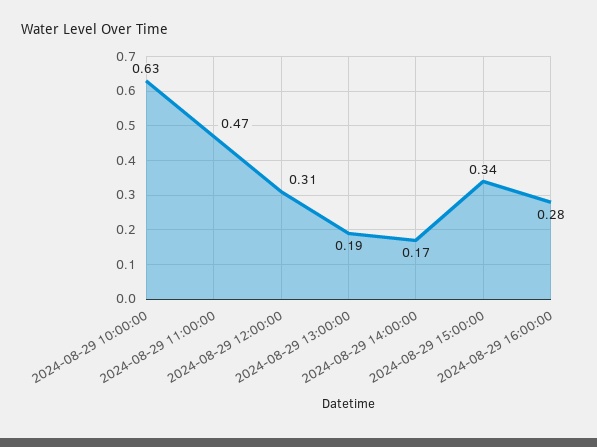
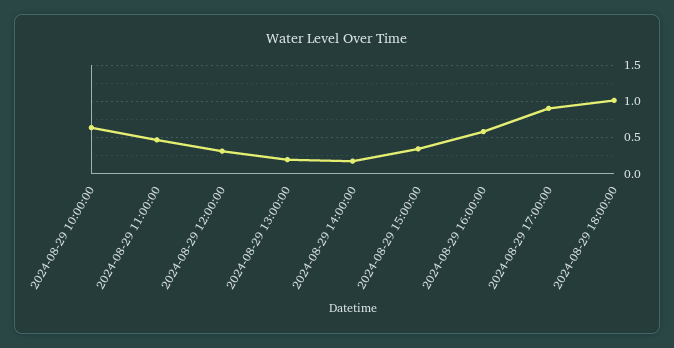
2024-08-29 16:00:00: 0.28 -> 0.6
2024-08-29 17:00:00: none -> 0.9
2024-08-29 18:00:00: none -> 1

